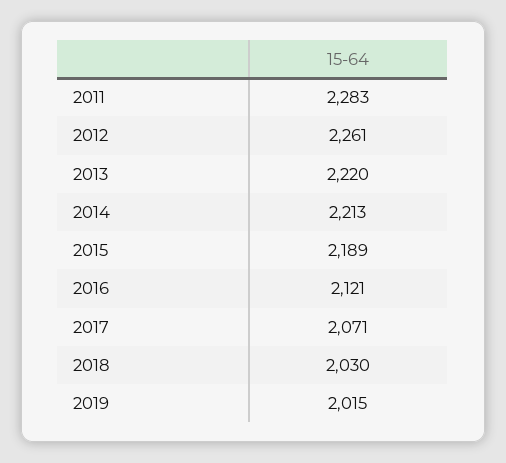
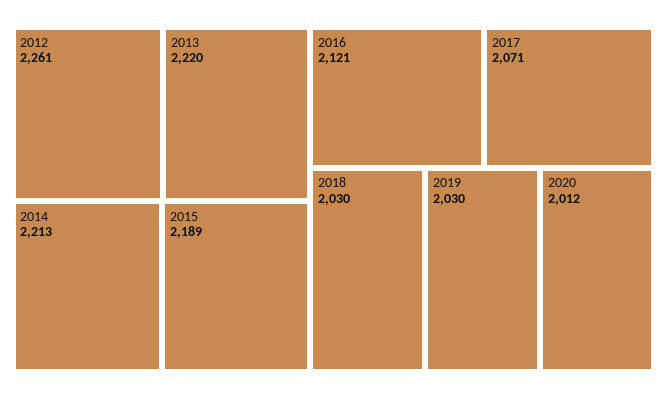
2011: 2283 -> none
2019: 2015 -> 2030
2020: none -> 2012

